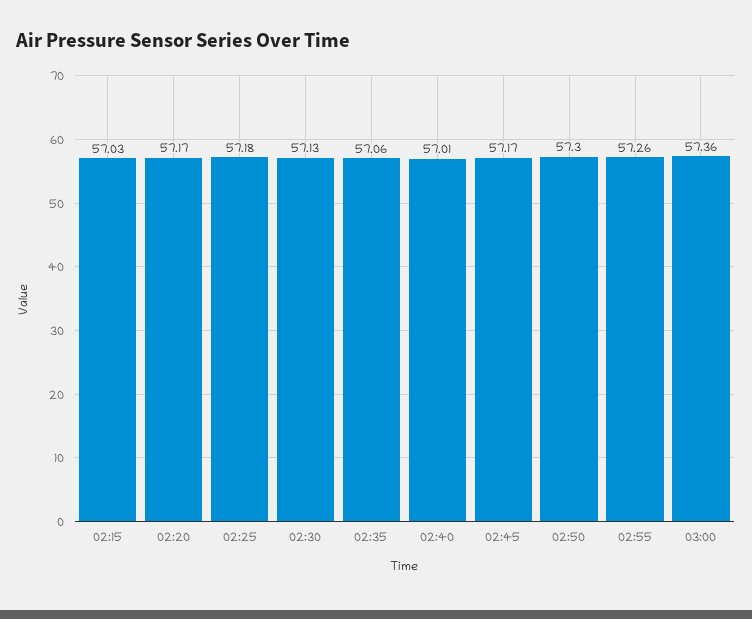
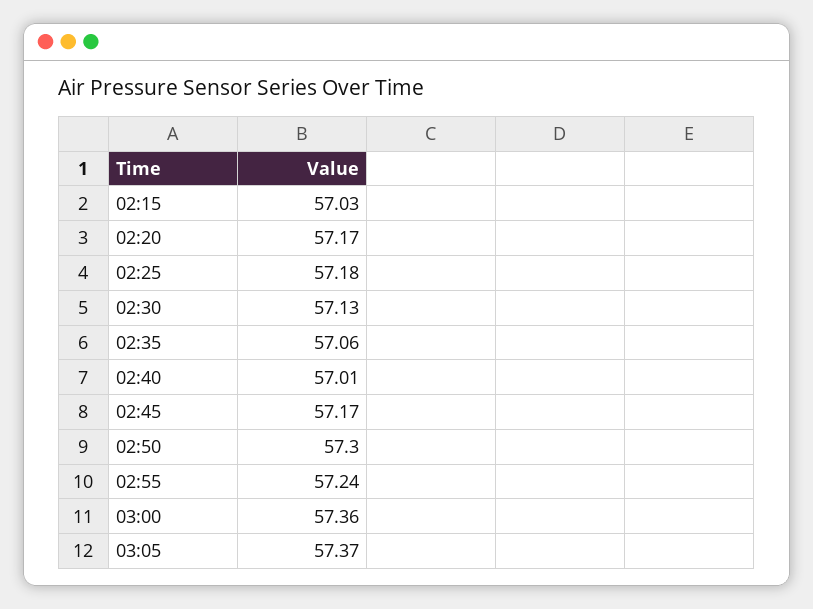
02:55: 57.26 -> 57.24
03:05: none -> 57.37

